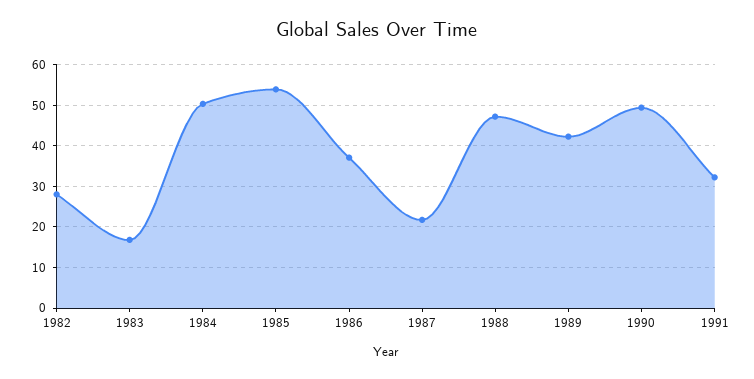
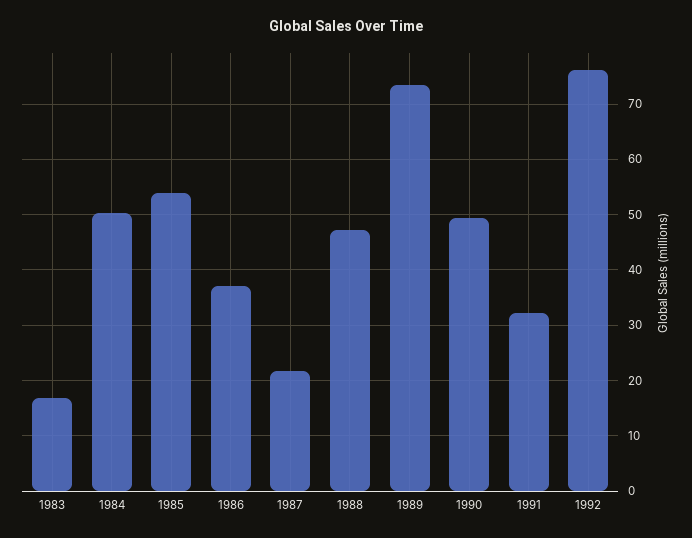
1982: 28 -> none
1989: 42 -> 74
1992: none -> 76

